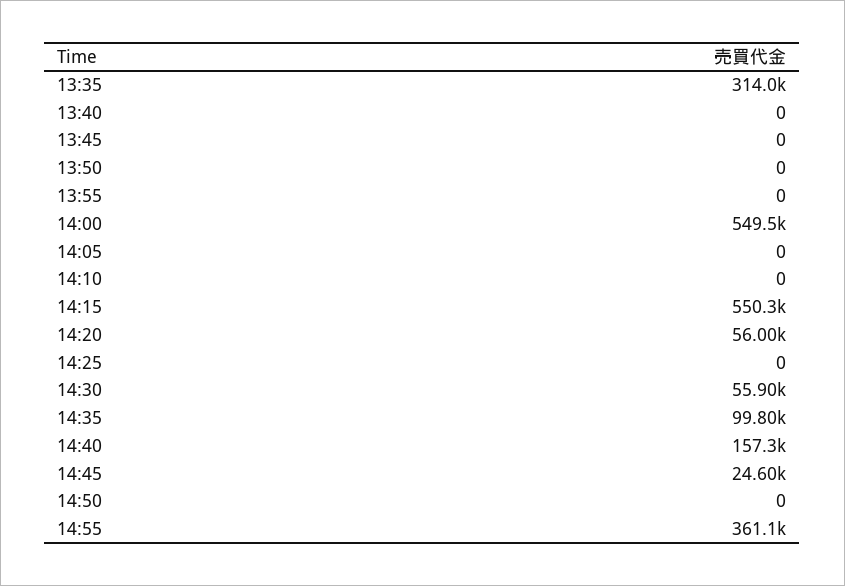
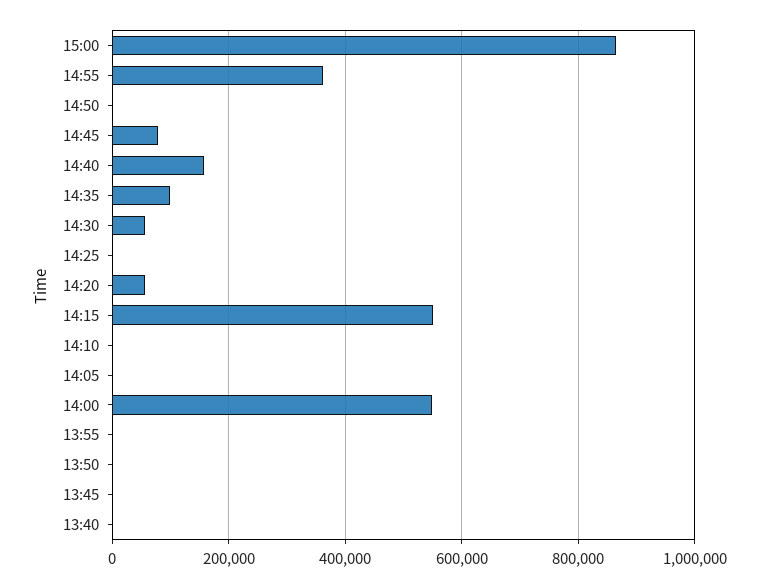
13:35: 314000 -> none
14:45: 24600 -> 80000
15:00: none -> 860000

